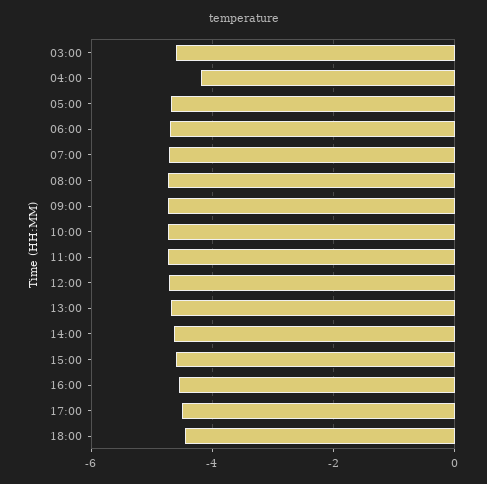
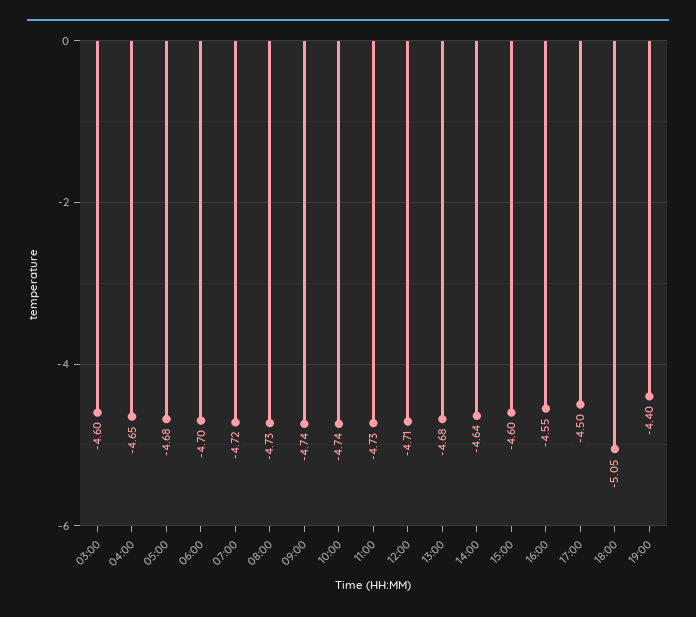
04:00: -4.2 -> -4.65
18:00: -4.4 -> -5.05
19:00: none -> -4.4

